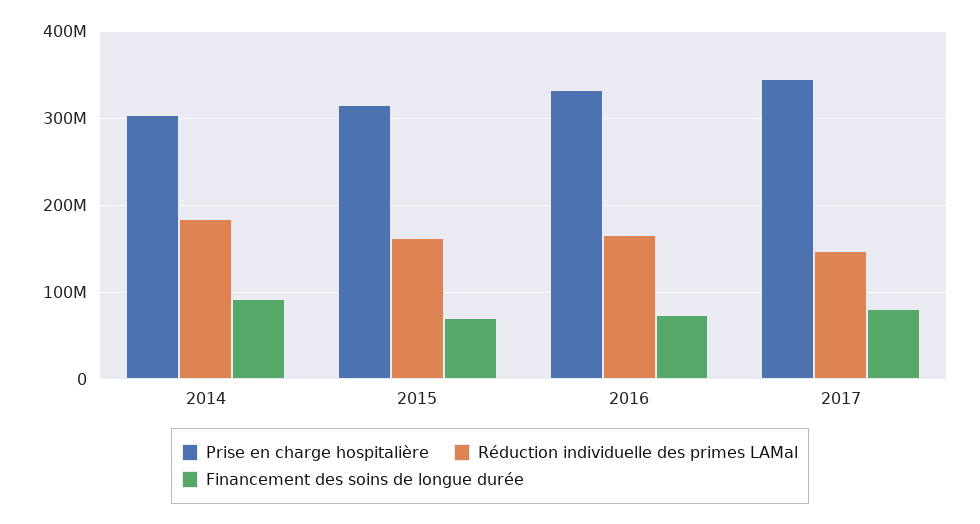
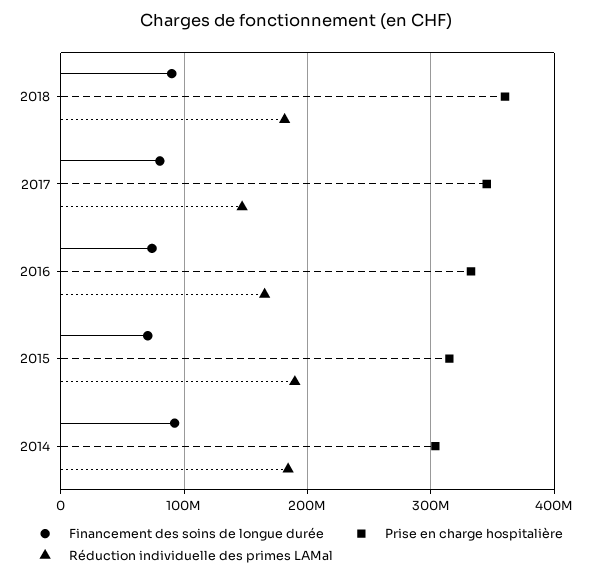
Réduction individuelle des primes LAMal, 2015: 160000000 -> 190000000
Financement des soins de longue durée, 2018: none -> 90000000
Prise en charge hospitalière, 2018: none -> 360000000
Réduction individuelle des primes LAMal, 2018: none -> 180000000

